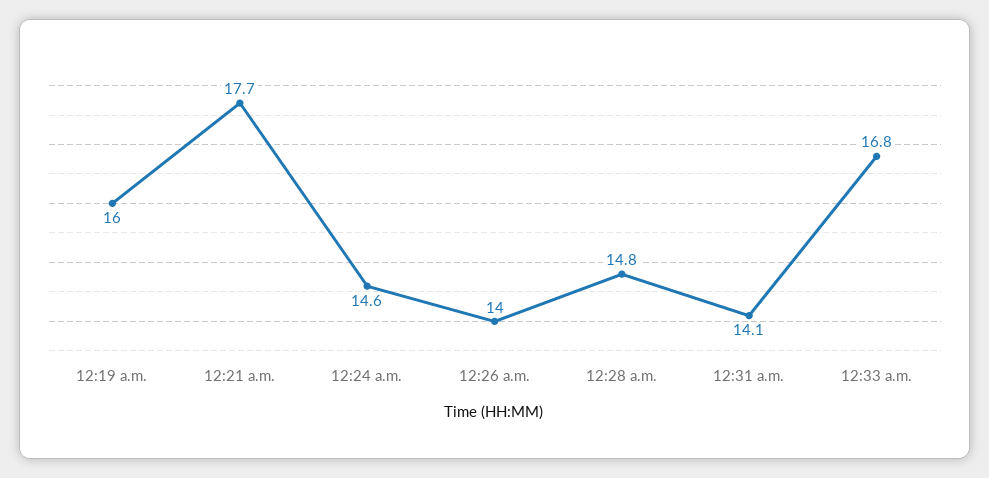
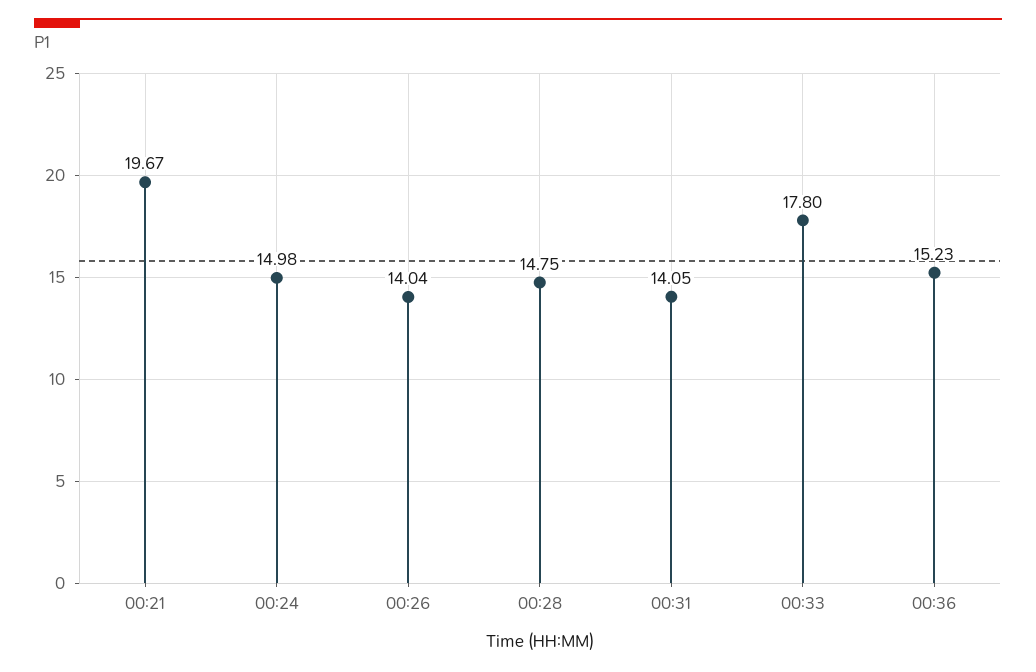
12:19 a.m.: 16 -> none
12:21 a.m.: 17.7 -> 19.67
12:24 a.m.: 14.6 -> 14.98
12:33 a.m.: 16.8 -> 17.8
00:36: none -> 15.23

